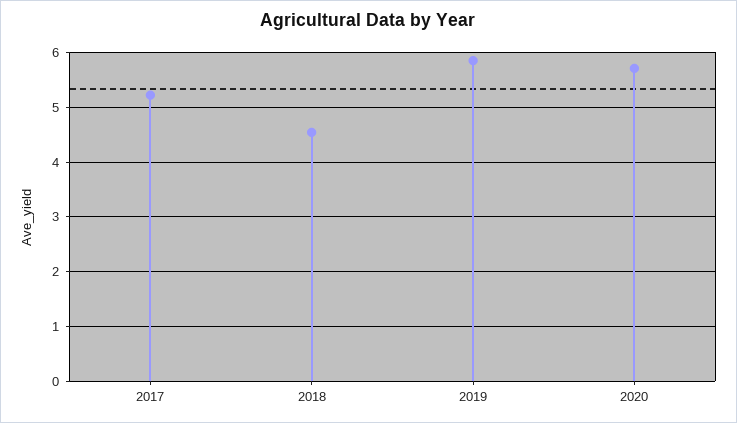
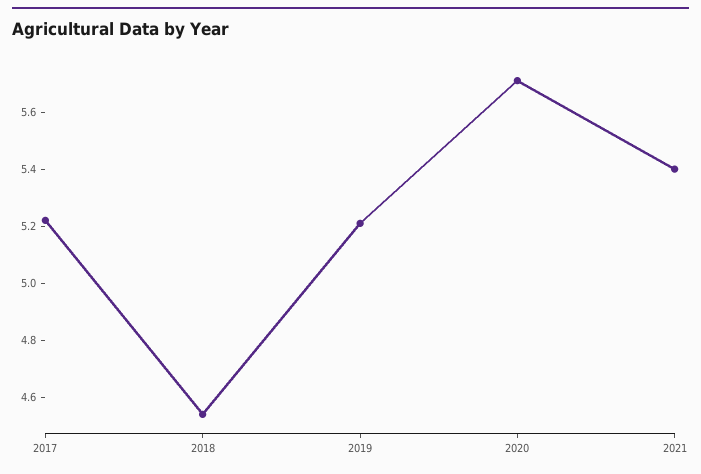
2019: 5.8 -> 5.2
2021: none -> 5.4

